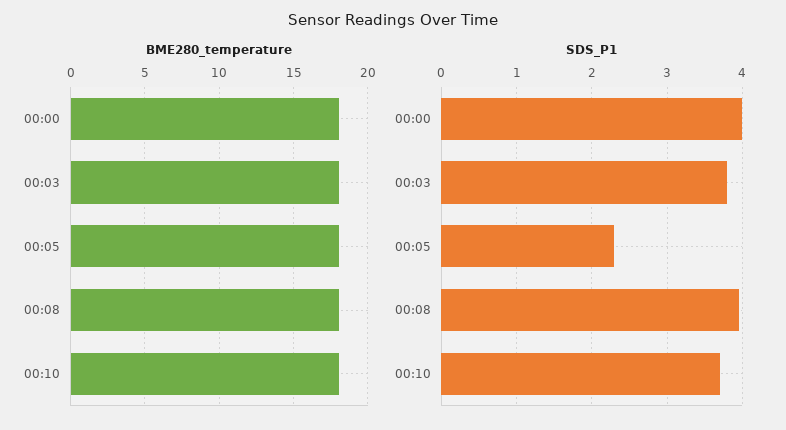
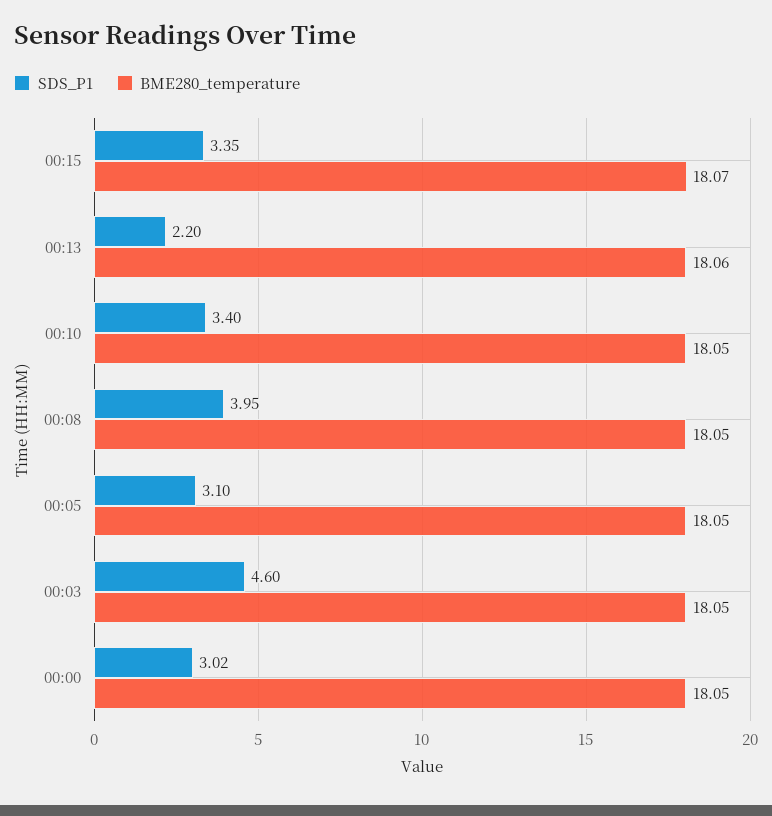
SDS_P1, 00:00: 4 -> 3.02
SDS_P1, 00:03: 3.8 -> 4.6
SDS_P1, 00:05: 2.3 -> 3.1
SDS_P1, 00:10: 3.7 -> 3.4
SDS_P1, 00:15: none -> 3.35
BME280_temperature, 00:15: none -> 18.07
SDS_P1, 00:13: none -> 2.2
BME280_temperature, 00:13: none -> 18.06

